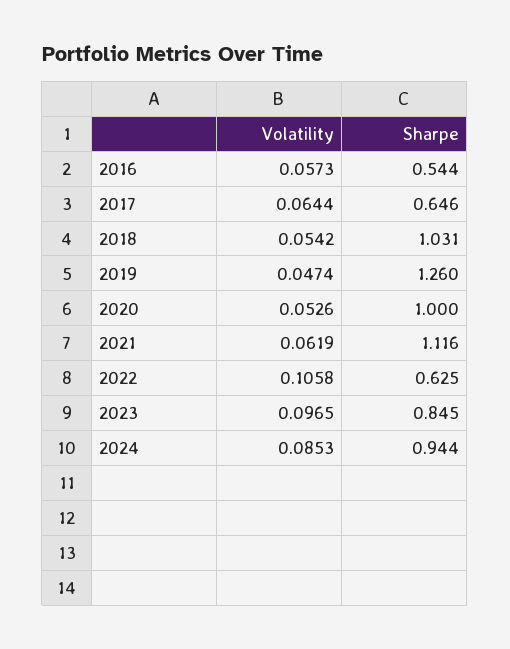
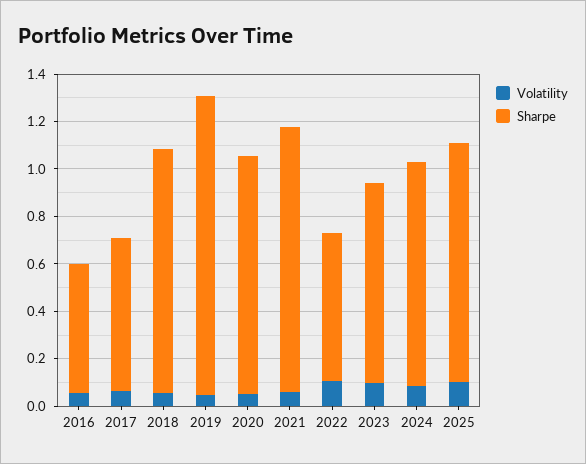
Volatility, 2025: none -> 0.1
Sharpe, 2025: none -> 1

